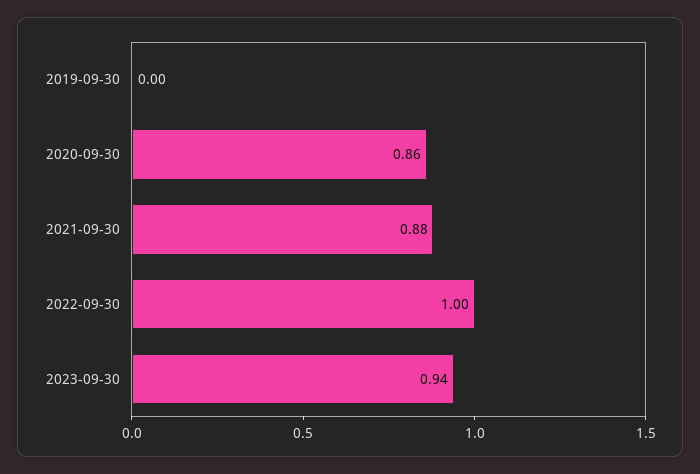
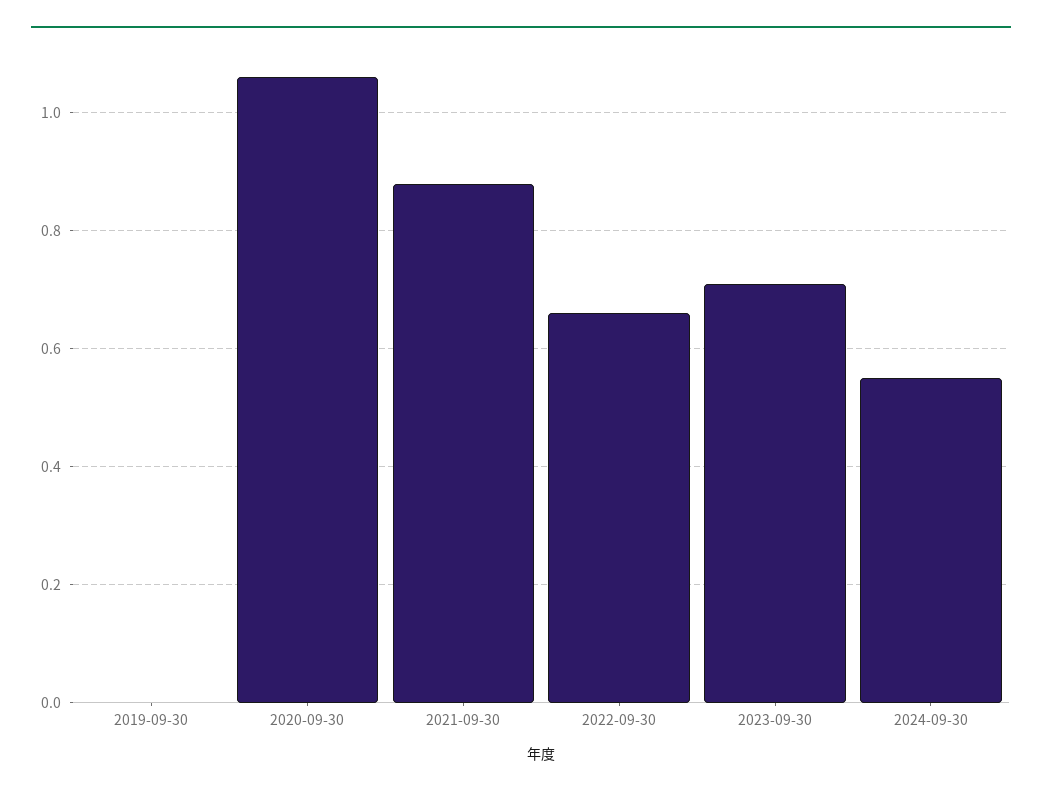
2020-09-30: 0.86 -> 1.05
2022-09-30: 1 -> 0.65
2023-09-30: 0.94 -> 0.7
2024-09-30: none -> 0.55

